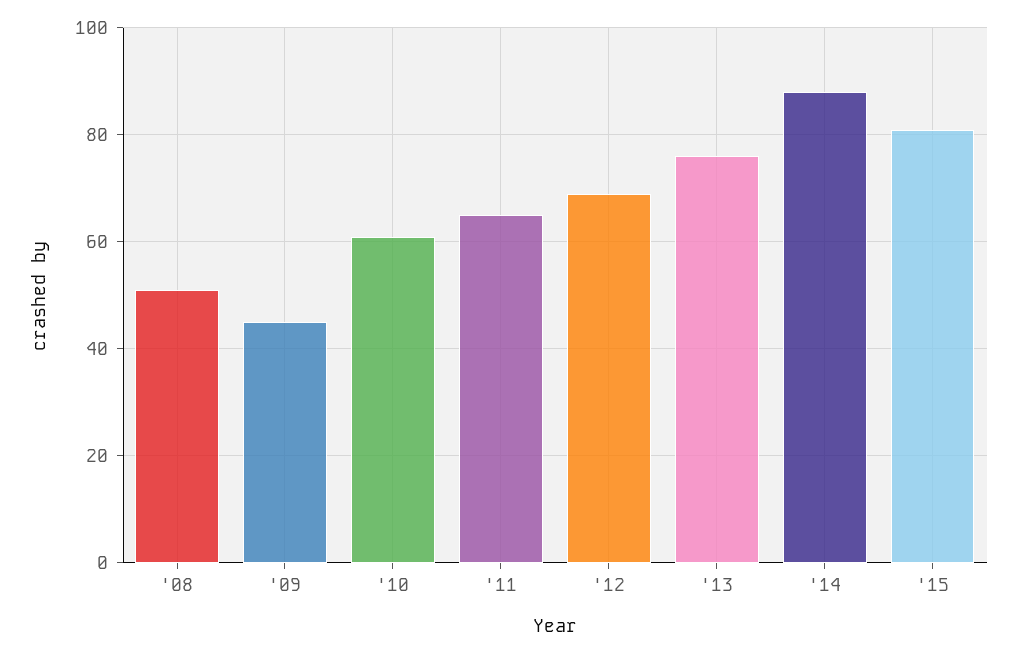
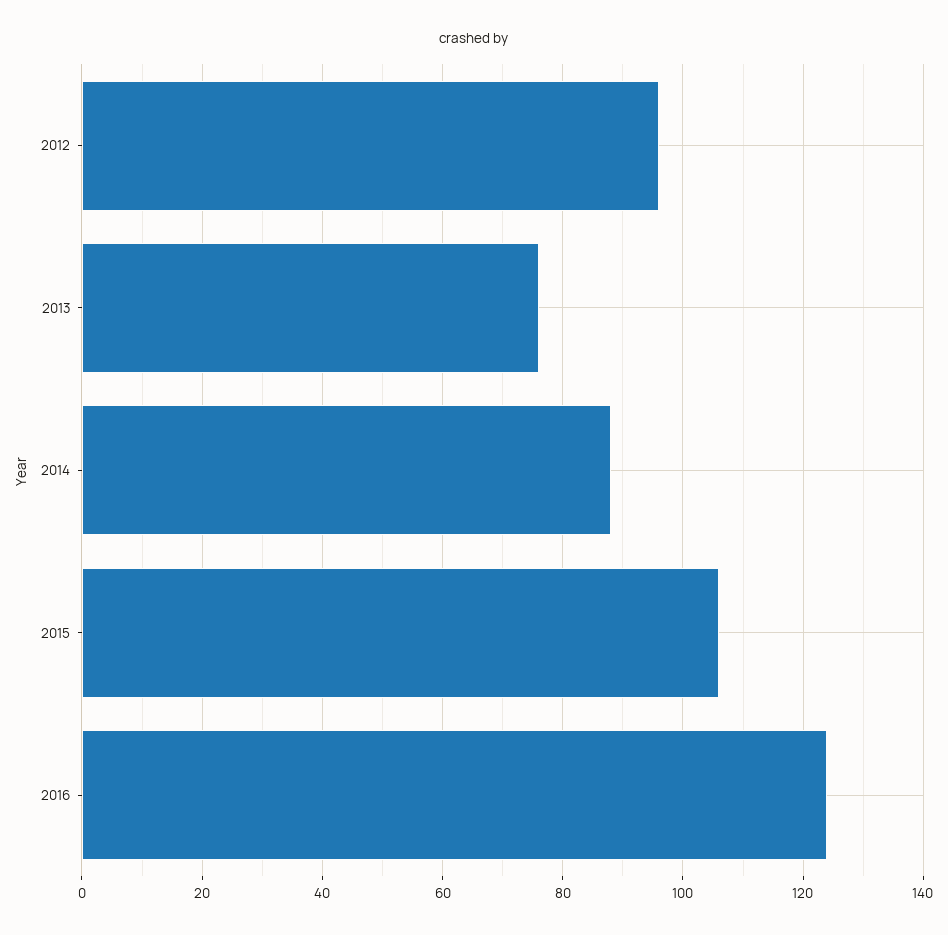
'08: 50 -> none
'09: 45 -> none
'10: 60 -> none
'11: 65 -> none
'12: 70 -> 95
'15: 80 -> 105
2016: none -> 125

